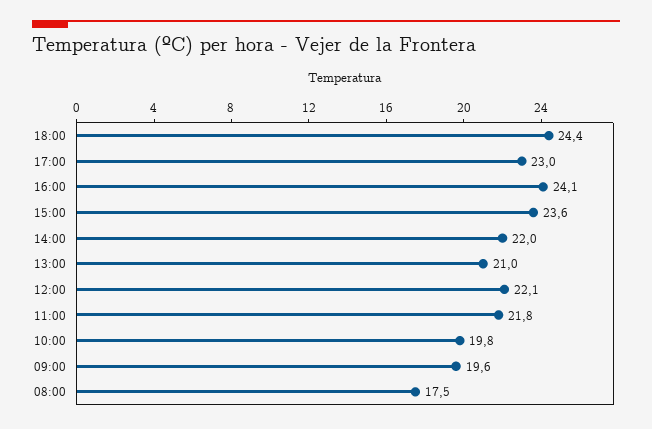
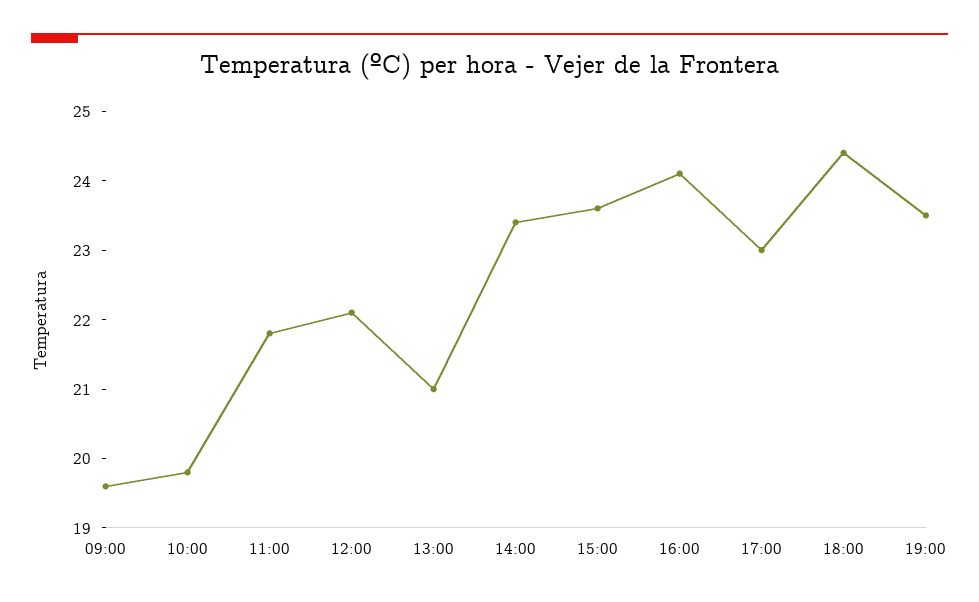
14:00: 22 -> 23.5
08:00: 17.5 -> none
19:00: none -> 23.5

